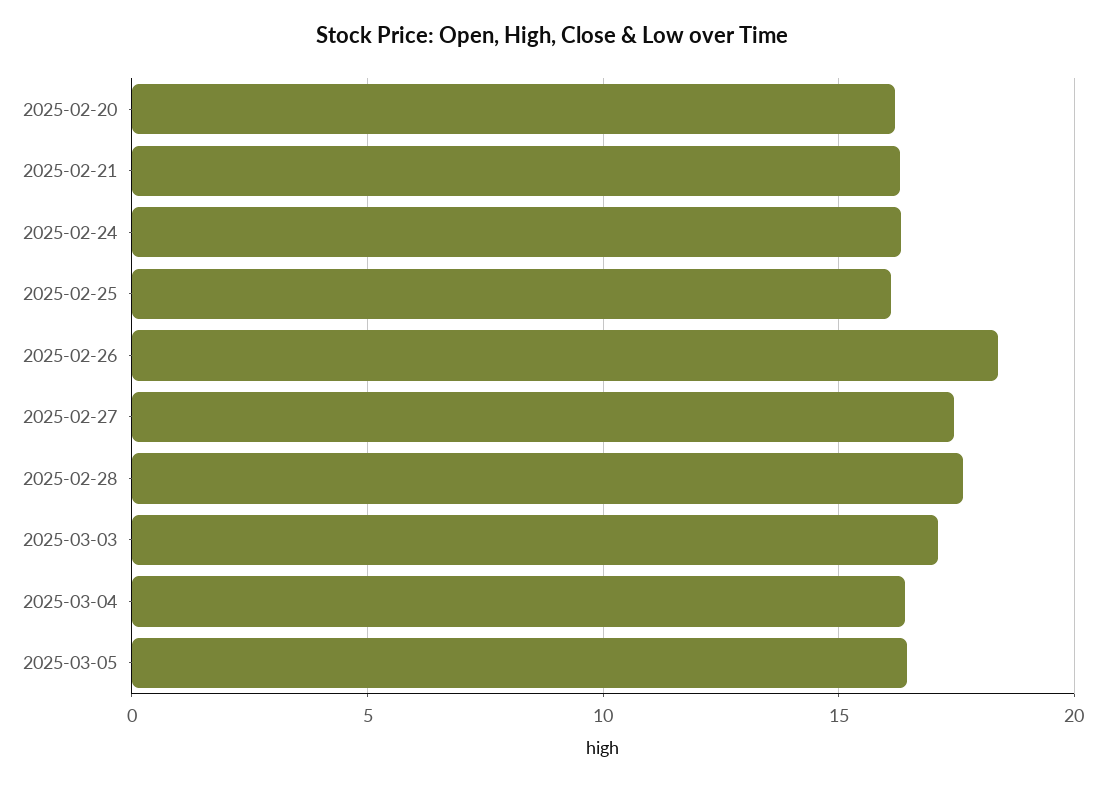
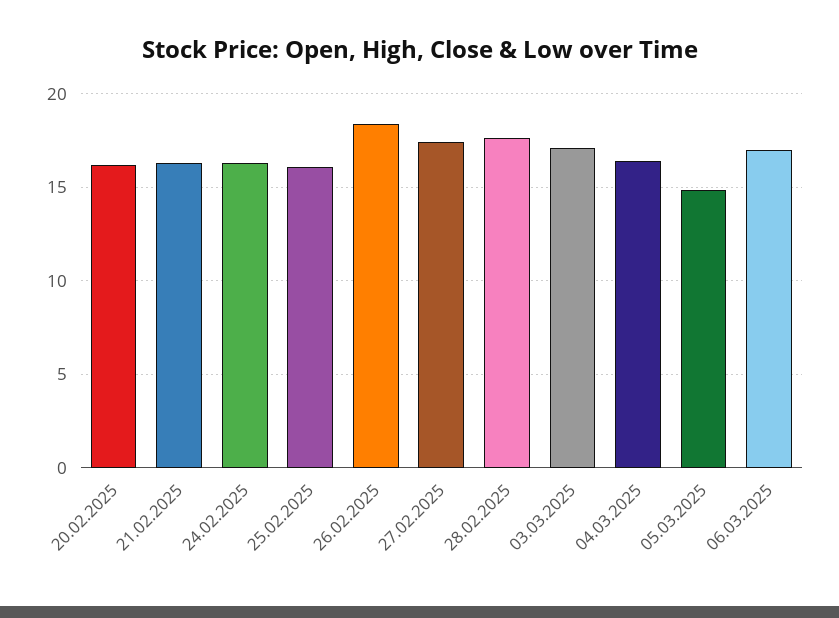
2025-03-05: 16.5 -> 15
06.03.2025: none -> 17

